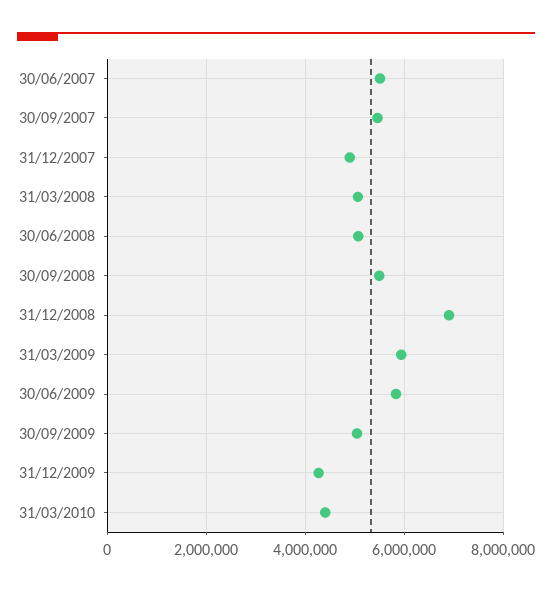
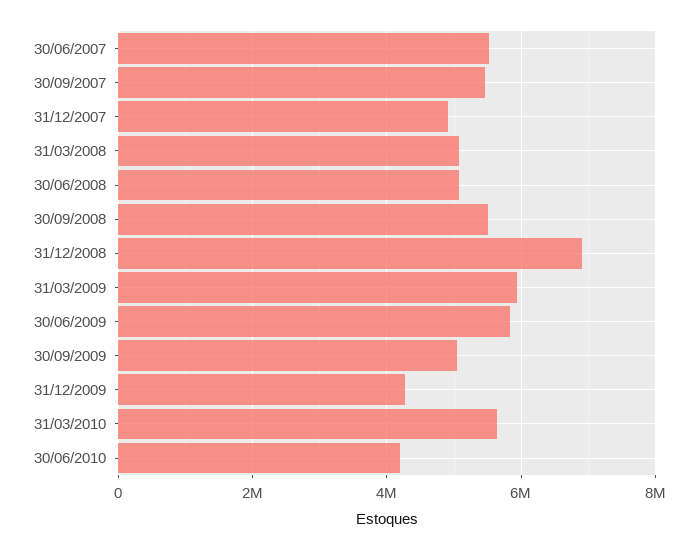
31/03/2010: 4400000 -> 5600000
30/06/2010: none -> 4200000

